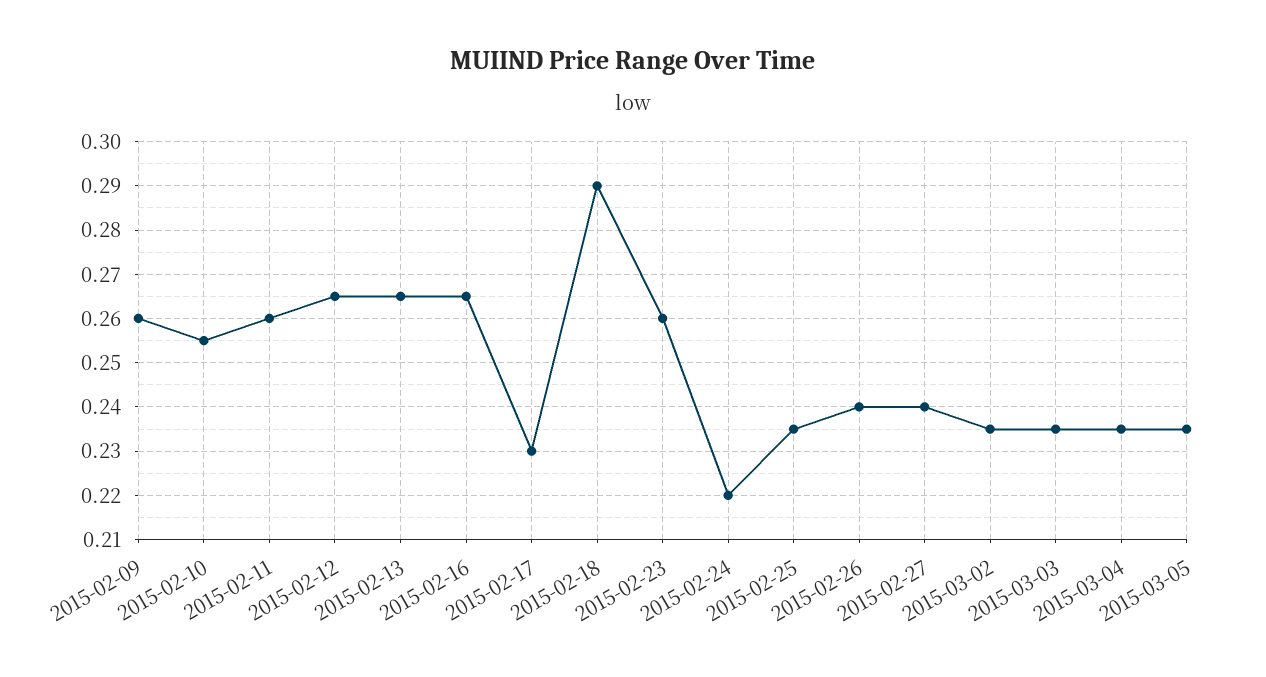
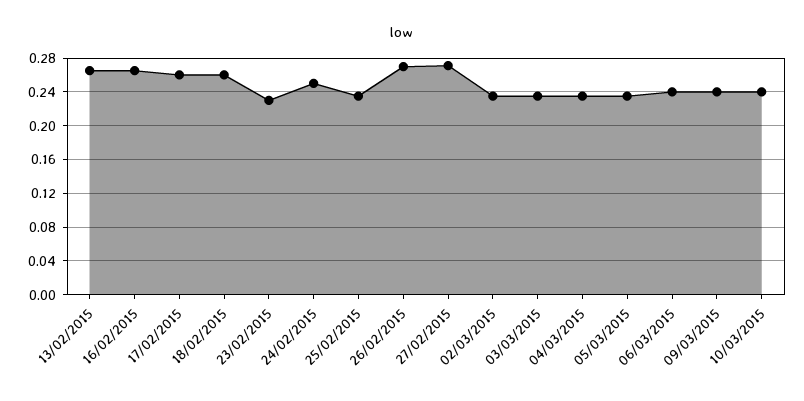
2015-02-09: 0.26 -> none
2015-02-10: 0.255 -> none
2015-02-11: 0.26 -> none
2015-02-12: 0.265 -> none
2015-02-17: 0.23 -> 0.26
2015-02-18: 0.29 -> 0.26
2015-02-23: 0.26 -> 0.23
2015-02-24: 0.22 -> 0.25
2015-02-26: 0.24 -> 0.27
2015-02-27: 0.24 -> 0.27
06/03/2015: none -> 0.24
09/03/2015: none -> 0.24
10/03/2015: none -> 0.24

